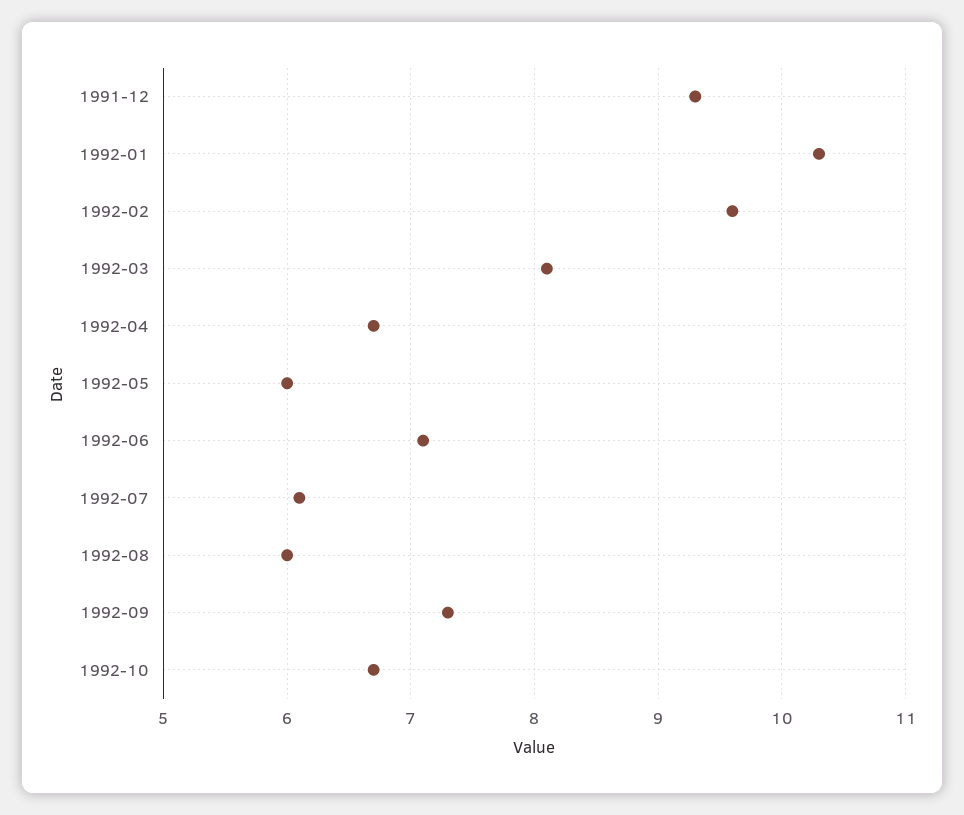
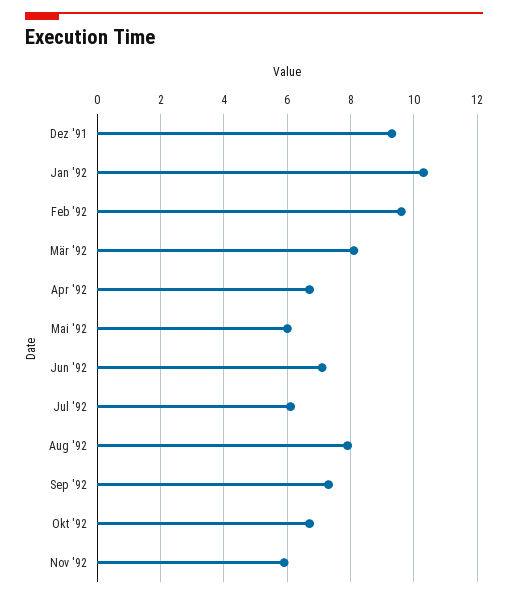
1992-08: 6 -> 8
Nov '92: none -> 6

